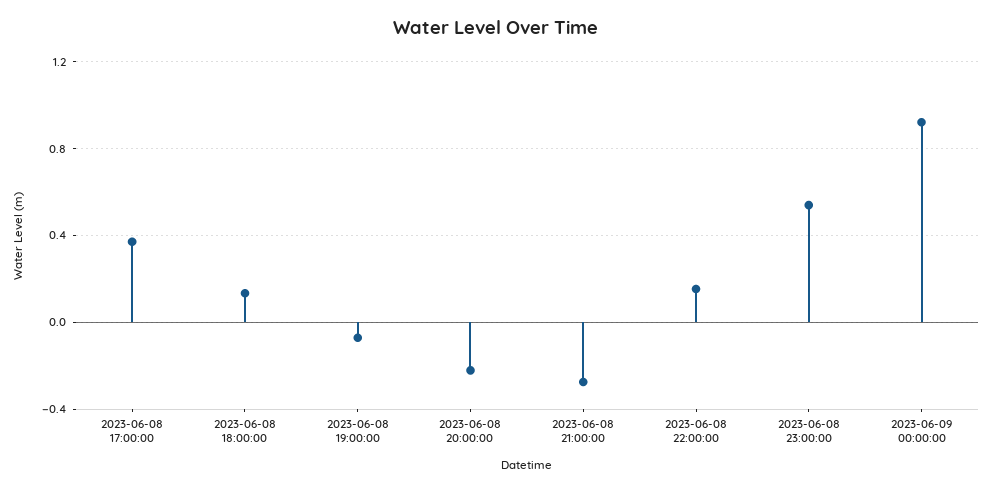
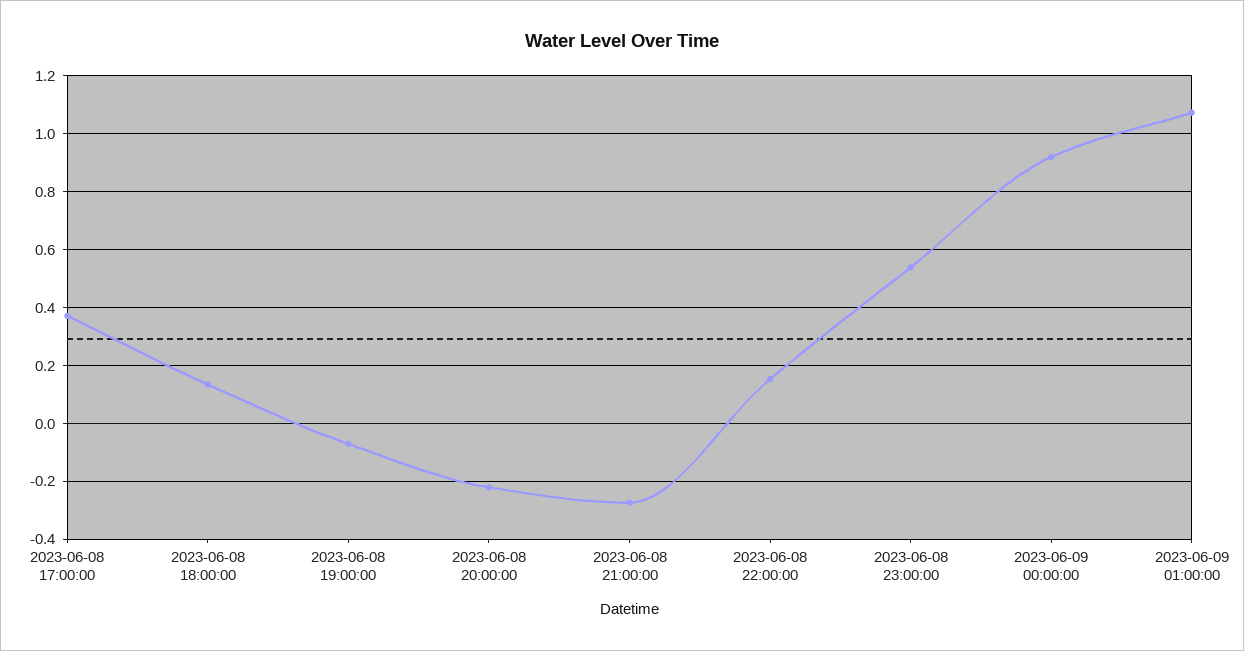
2023-06-09 01:00:00: none -> 1.075

